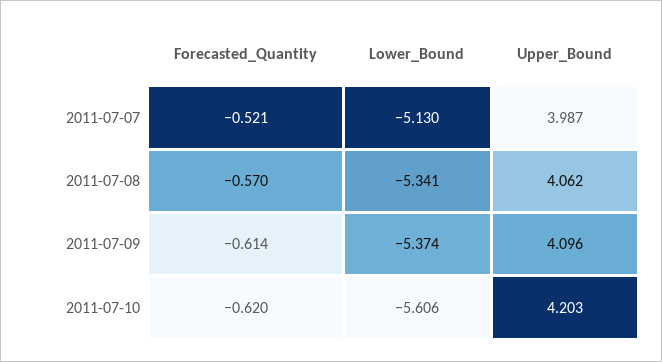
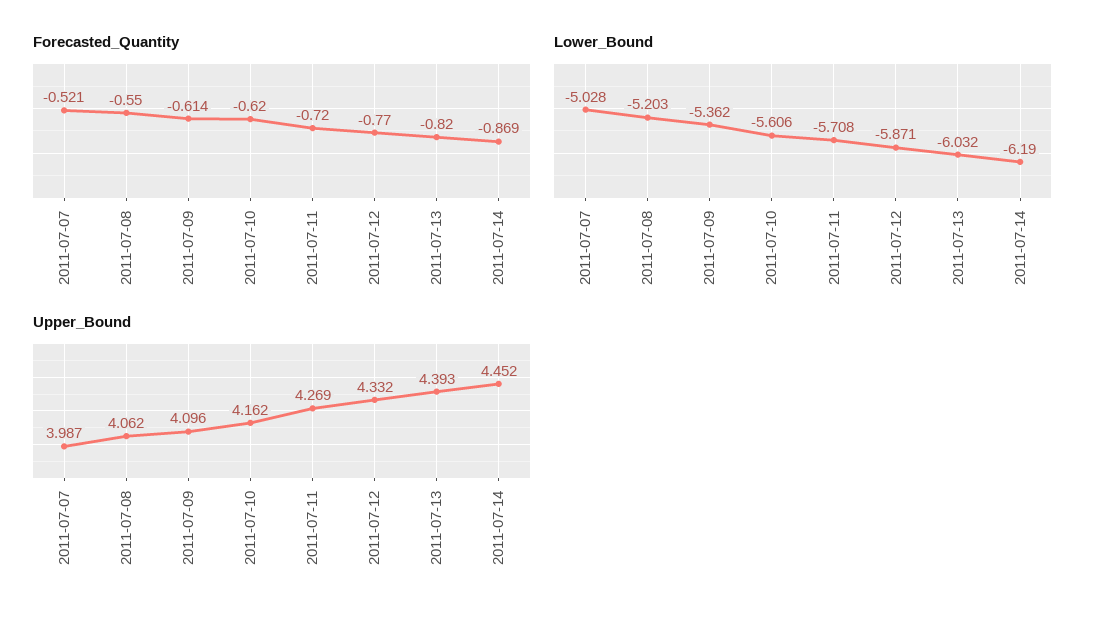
Lower_Bound, 2011-07-07: -5.13 -> -5.028
Forecasted_Quantity, 2011-07-08: -0.57 -> -0.55
Lower_Bound, 2011-07-08: -5.341 -> -5.203
Lower_Bound, 2011-07-09: -5.374 -> -5.362
Upper_Bound, 2011-07-10: 4.203 -> 4.162
Forecasted_Quantity, 2011-07-11: none -> -0.72
Forecasted_Quantity, 2011-07-12: none -> -0.77
Forecasted_Quantity, 2011-07-13: none -> -0.82
Forecasted_Quantity, 2011-07-14: none -> -0.869
Lower_Bound, 2011-07-11: none -> -5.708
Lower_Bound, 2011-07-12: none -> -5.871
Lower_Bound, 2011-07-13: none -> -6.032
Lower_Bound, 2011-07-14: none -> -6.19
Upper_Bound, 2011-07-11: none -> 4.269
Upper_Bound, 2011-07-12: none -> 4.332
Upper_Bound, 2011-07-13: none -> 4.393
Upper_Bound, 2011-07-14: none -> 4.452

